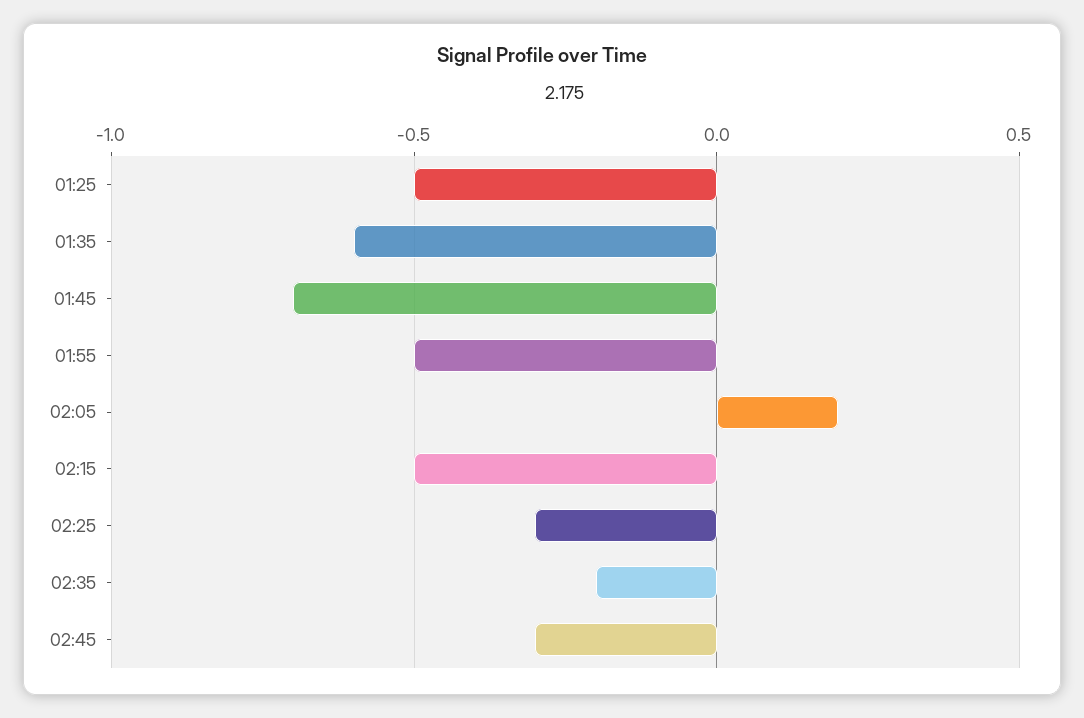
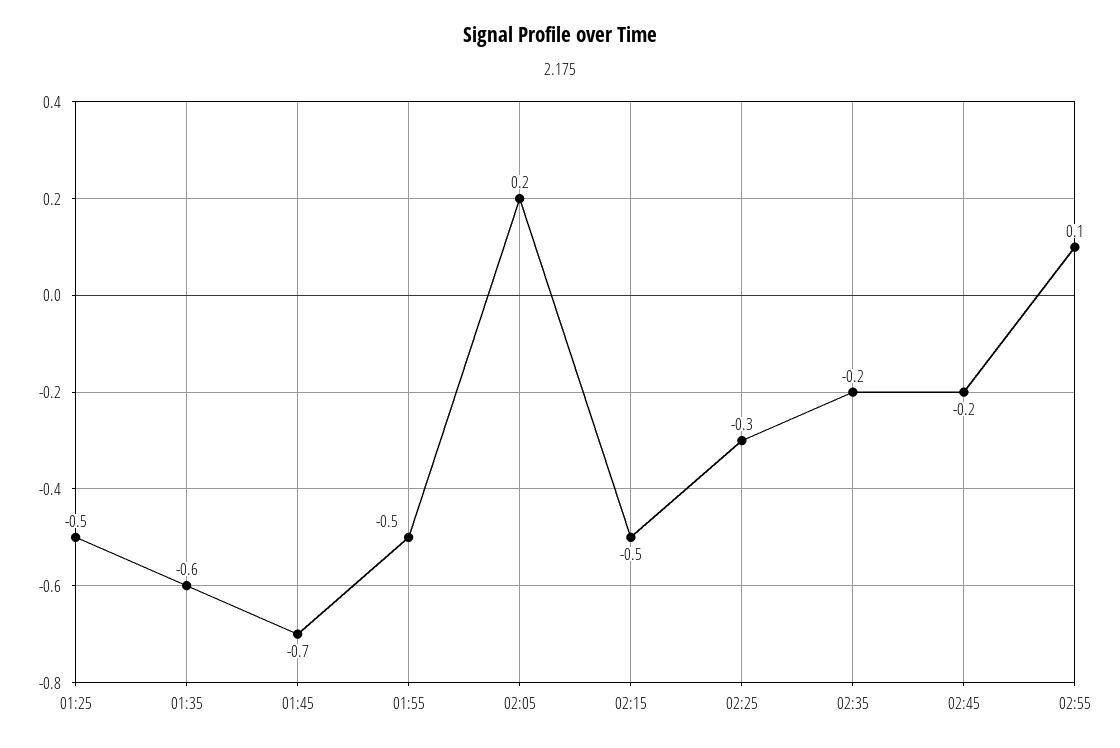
02:45: -0.3 -> -0.2
02:55: none -> 0.1

